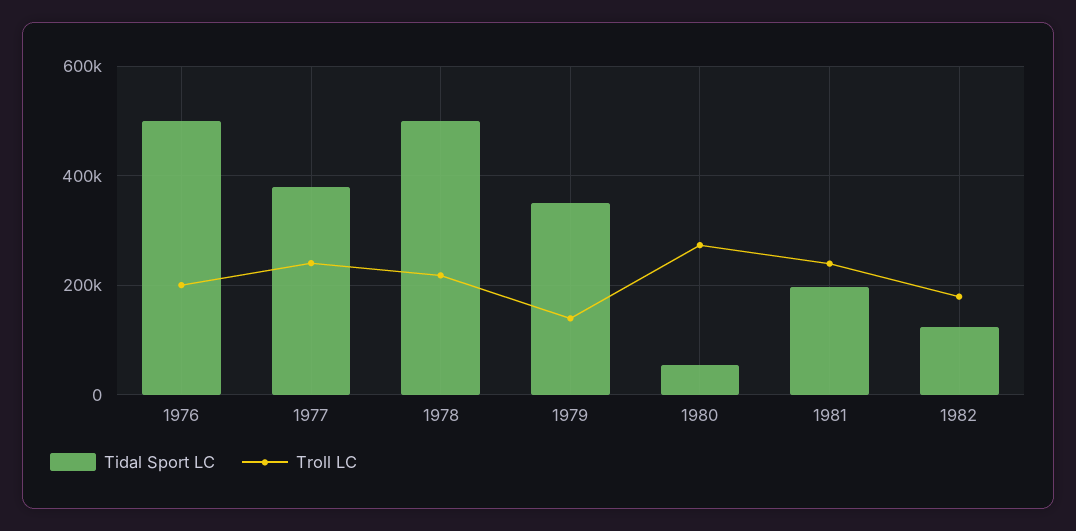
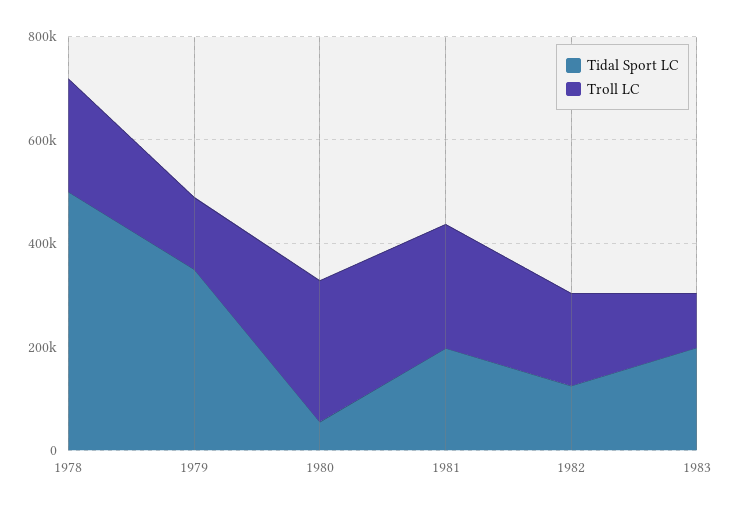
Tidal Sport LC, 1976: 500000 -> none
Troll LC, 1976: 200000 -> none
Tidal Sport LC, 1977: 380000 -> none
Troll LC, 1977: 240000 -> none
Tidal Sport LC, 1983: none -> 200000
Troll LC, 1983: none -> 100000

